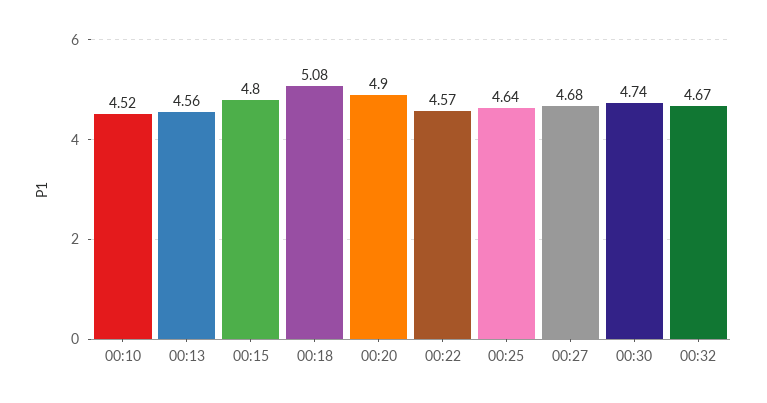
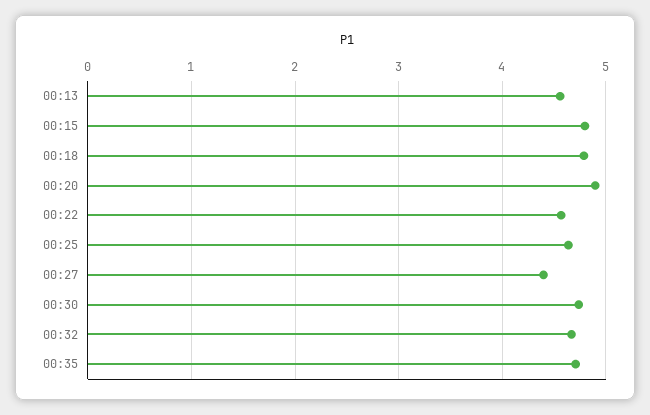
00:10: 4.52 -> none
00:18: 5.08 -> 4.8
00:27: 4.68 -> 4.4
00:35: none -> 4.7

